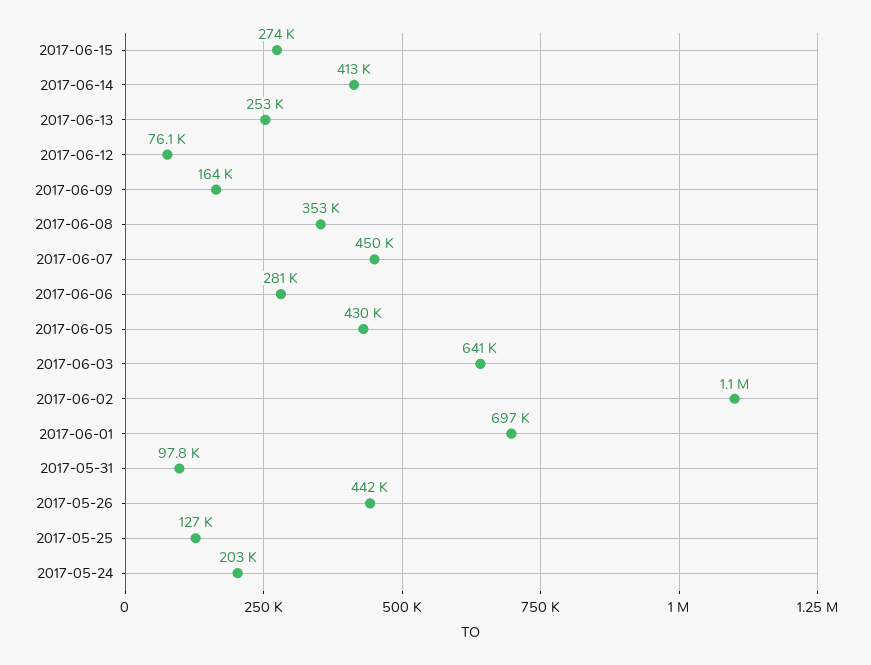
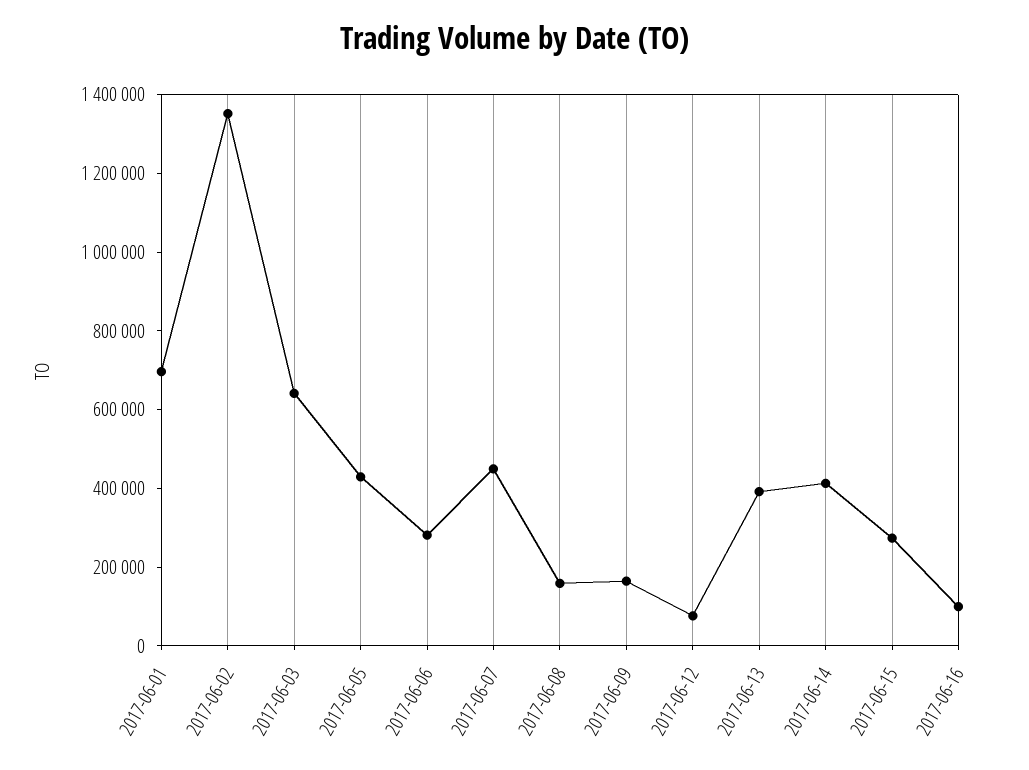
2017-06-13: 253000 -> 400000
2017-06-08: 353000 -> 150000
2017-06-02: 1100000 -> 1350000
2017-05-31: 97800 -> none
2017-05-26: 442000 -> none
2017-05-25: 127000 -> none
2017-05-24: 203000 -> none
2017-06-16: none -> 100000

